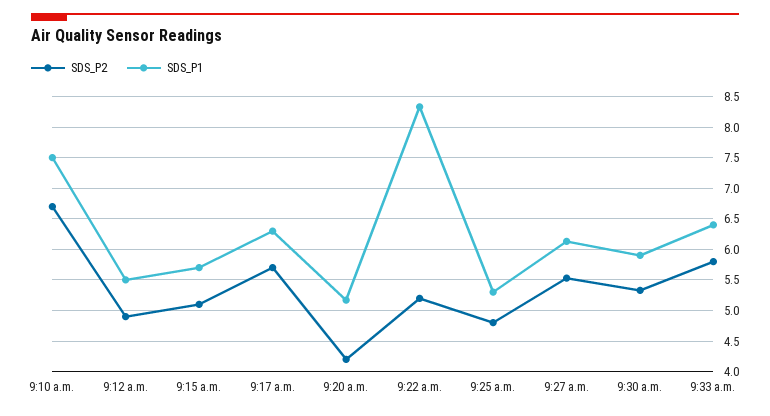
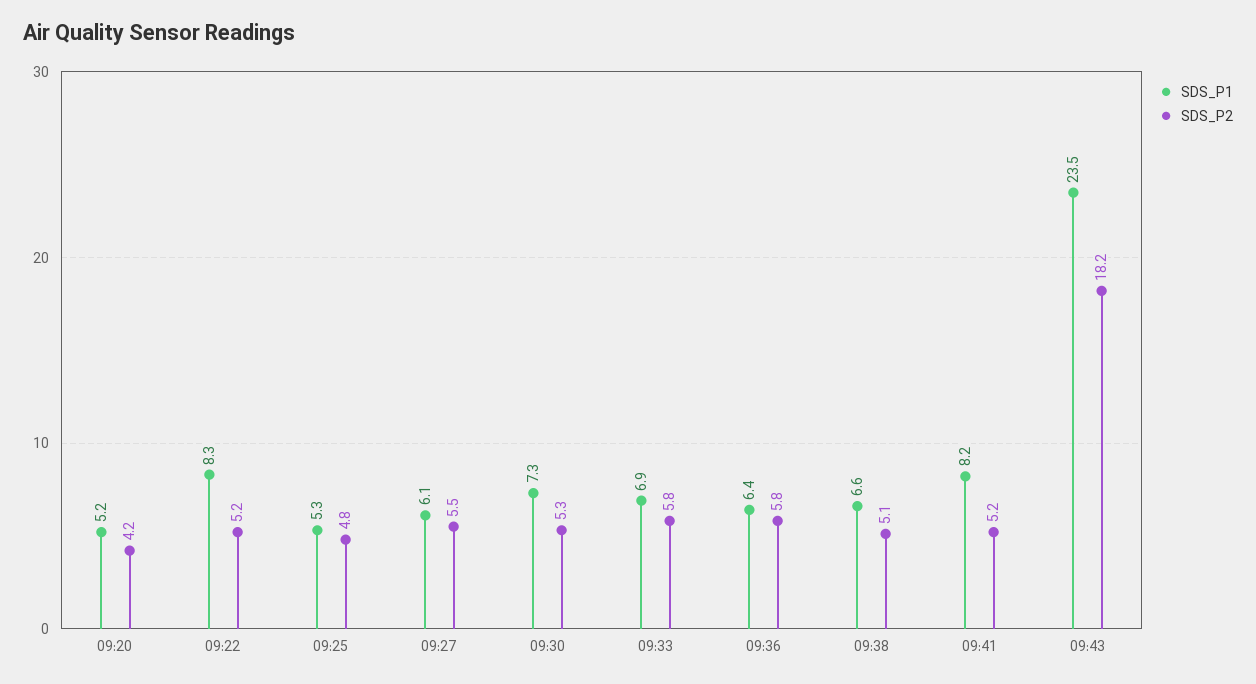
SDS_P2, 9:10 a.m.: 6.7 -> none
SDS_P1, 9:10 a.m.: 7.5 -> none
SDS_P2, 9:12 a.m.: 4.9 -> none
SDS_P1, 9:12 a.m.: 5.5 -> none
SDS_P2, 9:15 a.m.: 5.1 -> none
SDS_P1, 9:15 a.m.: 5.7 -> none
SDS_P2, 9:17 a.m.: 5.7 -> none
SDS_P1, 9:17 a.m.: 6.3 -> none
SDS_P1, 9:30 a.m.: 5.9 -> 7.3
SDS_P1, 9:33 a.m.: 6.4 -> 6.9
SDS_P1, 09:36: none -> 6.4
SDS_P2, 09:36: none -> 5.8
SDS_P1, 09:38: none -> 6.6
SDS_P2, 09:38: none -> 5.1
SDS_P1, 09:41: none -> 8.2
SDS_P2, 09:41: none -> 5.2
SDS_P1, 09:43: none -> 23.5
SDS_P2, 09:43: none -> 18.2

